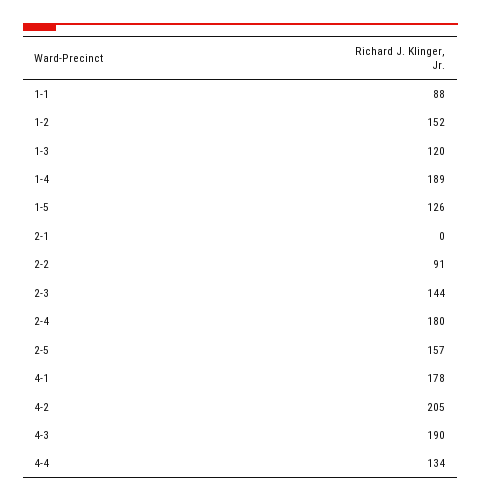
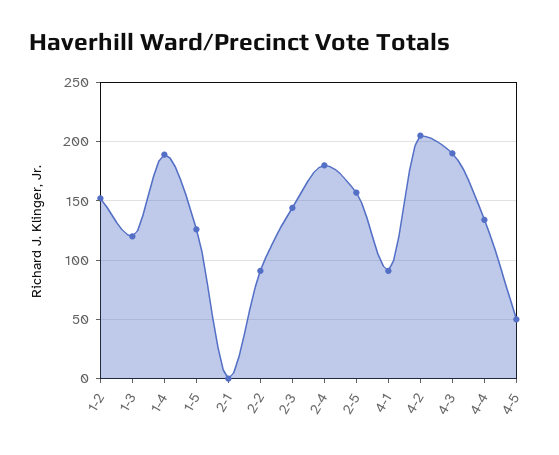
1-1: 88 -> none
4-1: 178 -> 90
4-5: none -> 50

